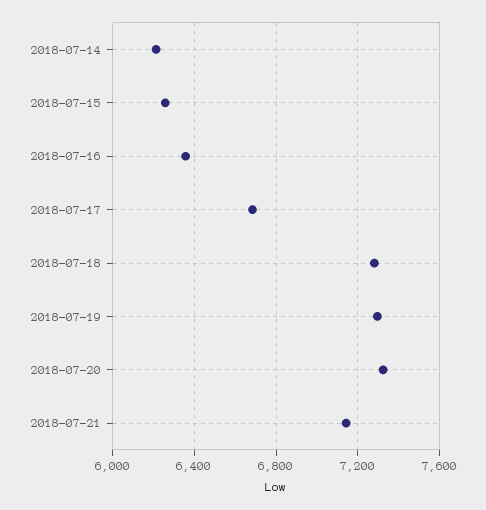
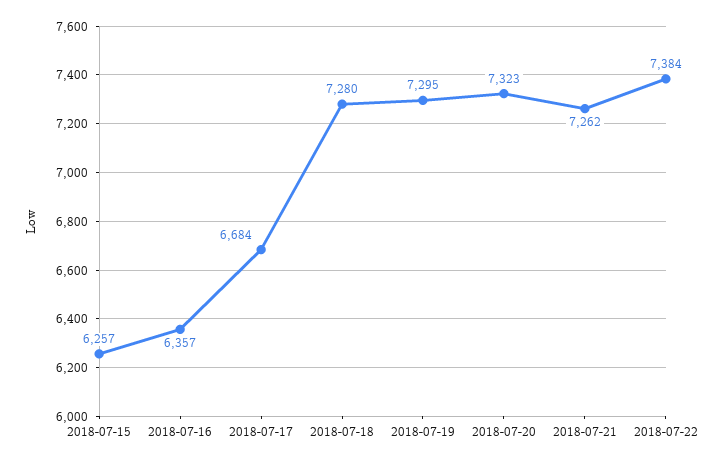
2018-07-14: 6200 -> none
2018-07-21: 7150 -> 7262
2018-07-22: none -> 7384

